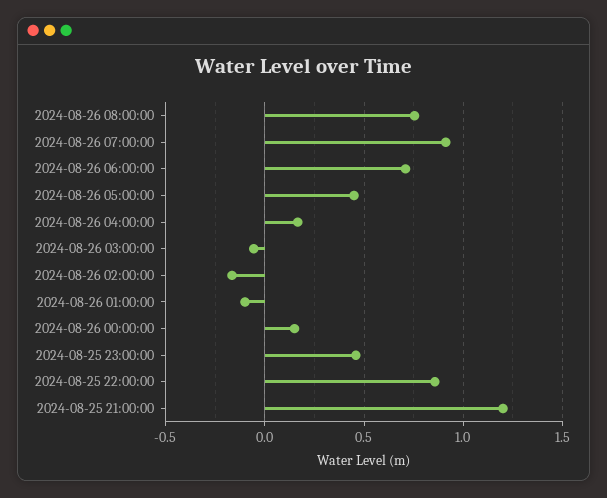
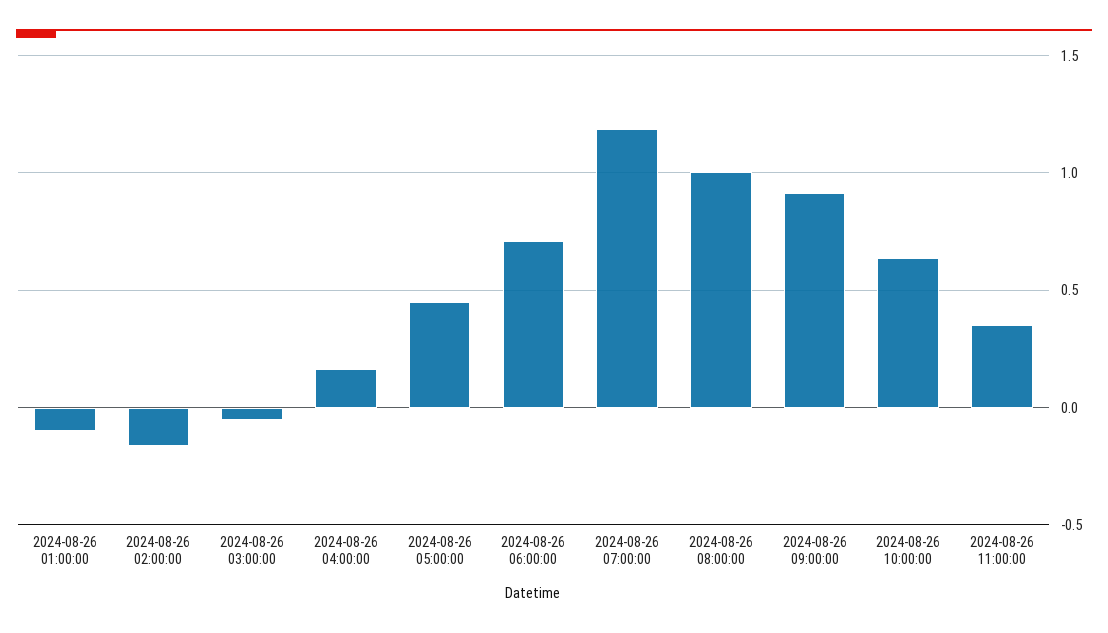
2024-08-26 08:00:00: 0.75 -> 1
2024-08-26 07:00:00: 0.9 -> 1.2
2024-08-26 00:00:00: 0.15 -> none
2024-08-25 23:00:00: 0.45 -> none
2024-08-25 22:00:00: 0.85 -> none
2024-08-25 21:00:00: 1.2 -> none
2024-08-26 09:00:00: none -> 0.9
2024-08-26 10:00:00: none -> 0.65
2024-08-26 11:00:00: none -> 0.35

